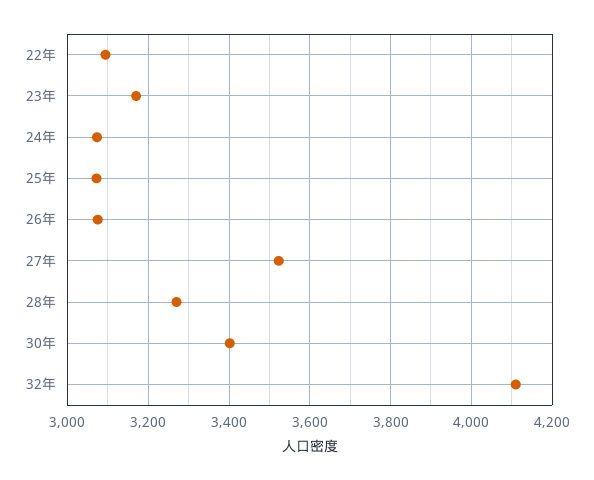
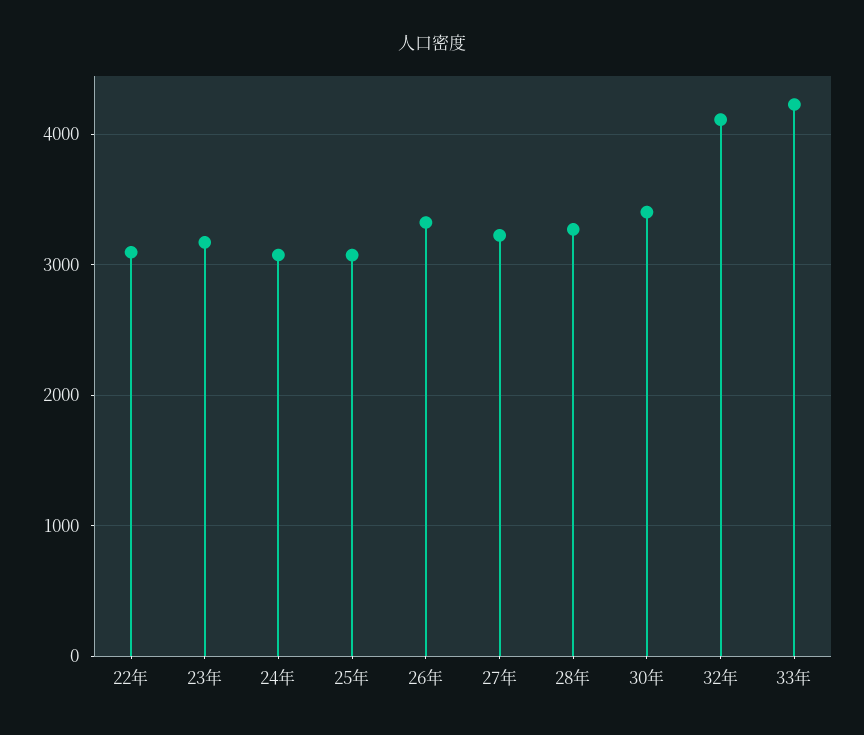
26年: 3080 -> 3300
27年: 3520 -> 3200
33年: none -> 4200

